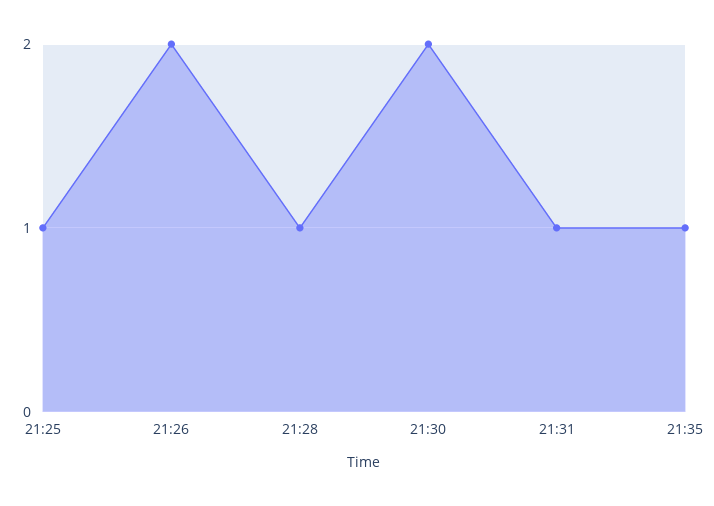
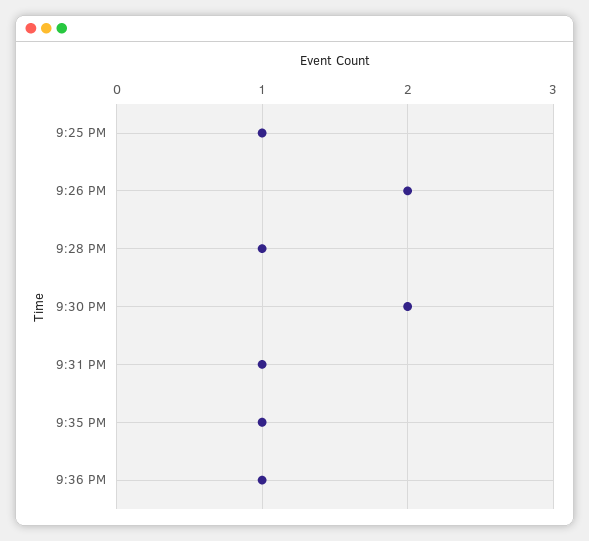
9:36 PM: none -> 1

